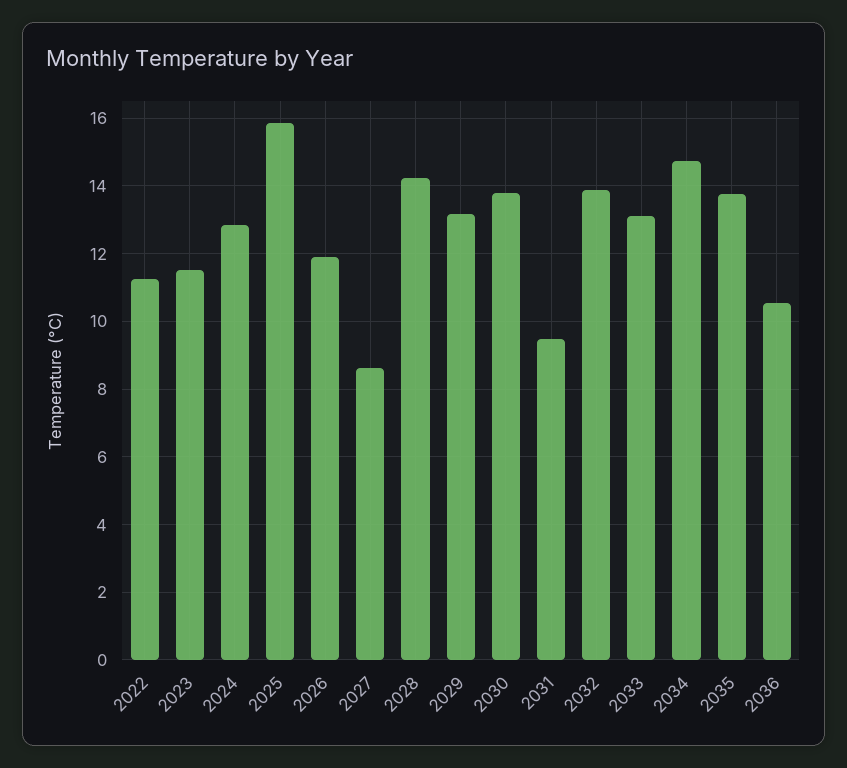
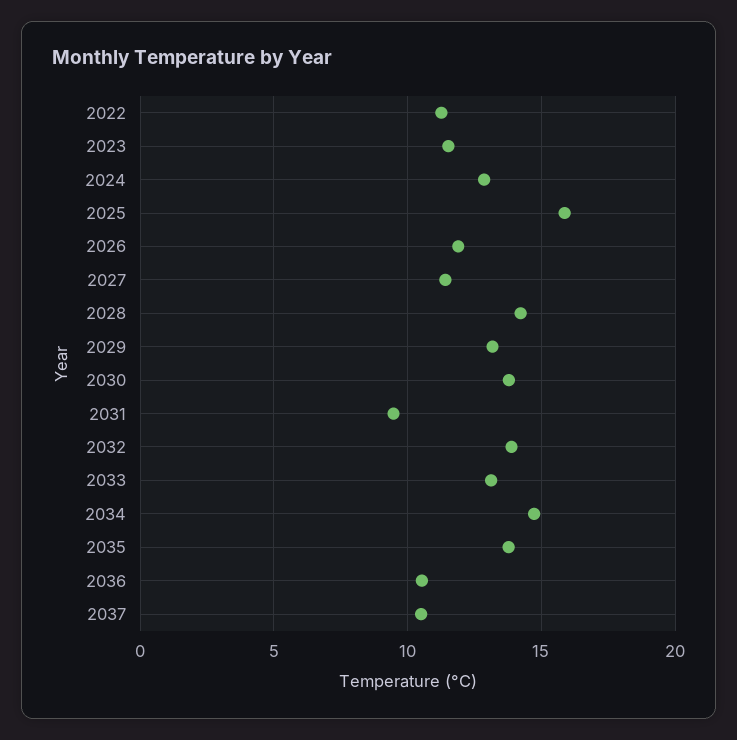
2027: 8.6 -> 11.5
2037: none -> 10.5

